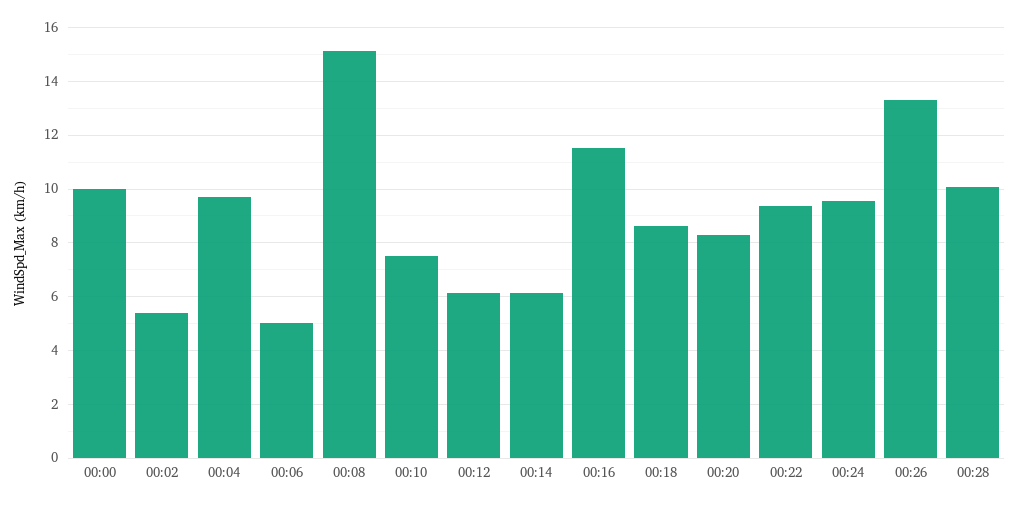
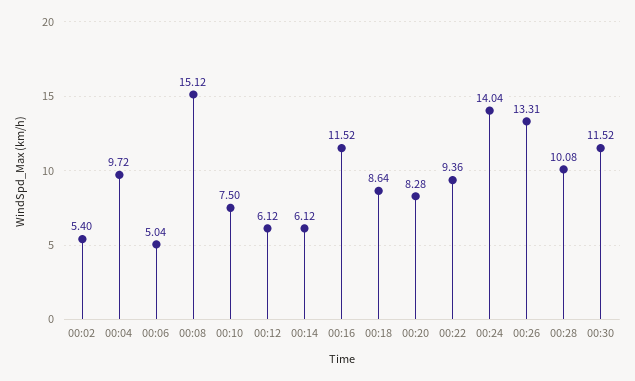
00:00: 10 -> none
00:24: 9.5 -> 14.04
00:30: none -> 11.52

